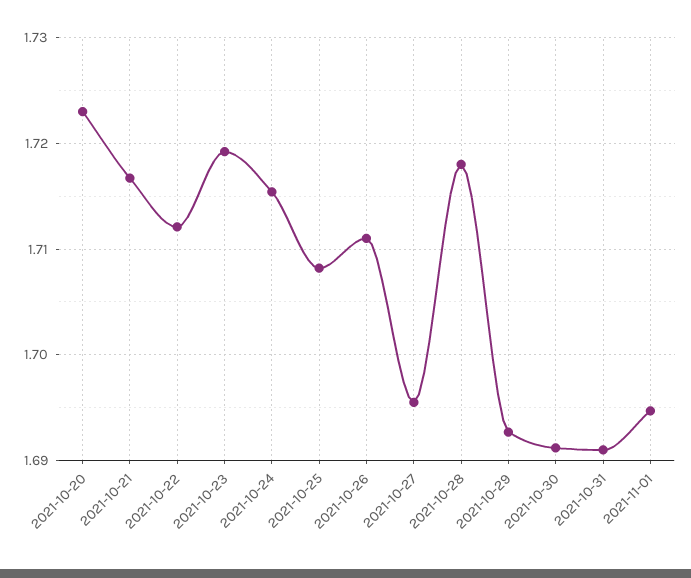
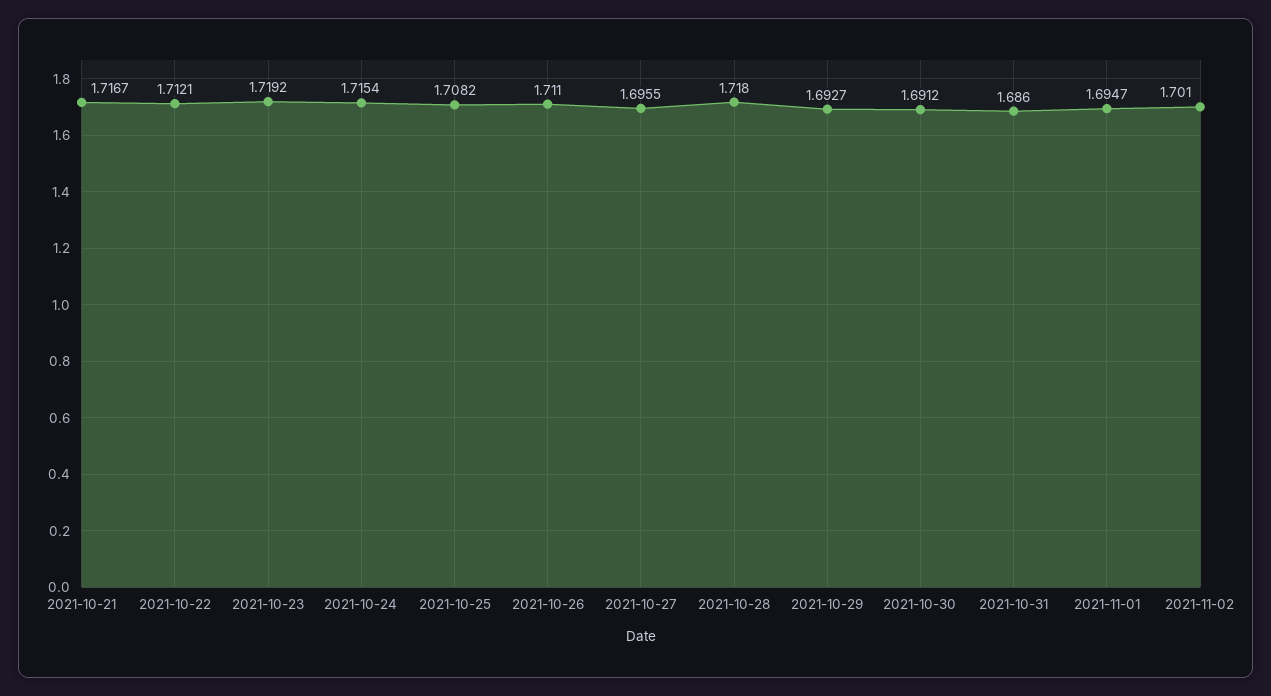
2021-10-20: 1.723 -> none
2021-10-31: 1.691 -> 1.686
2021-11-02: none -> 1.701

